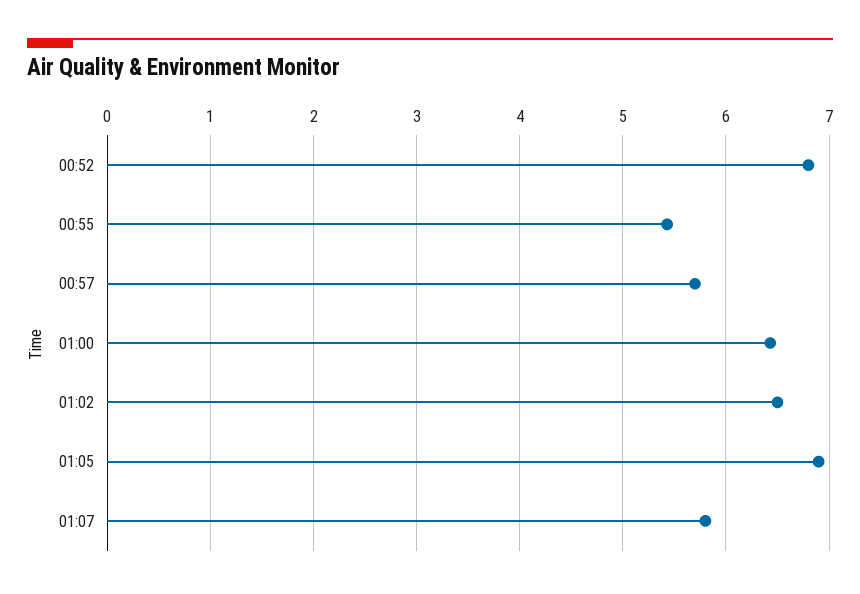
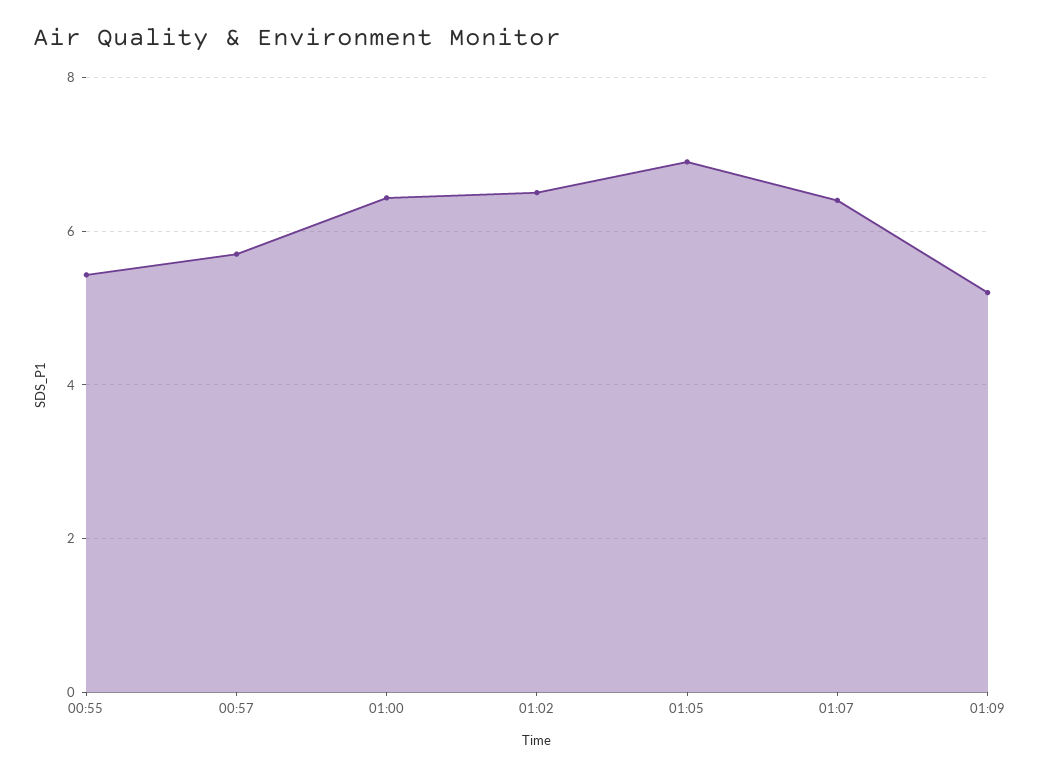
00:52: 6.8 -> none
01:07: 5.8 -> 6.4
01:09: none -> 5.2

